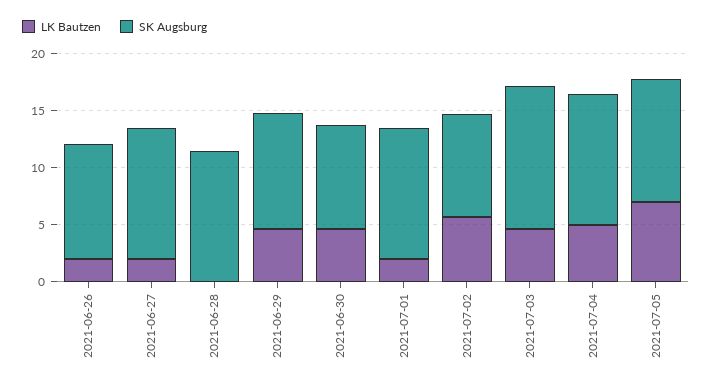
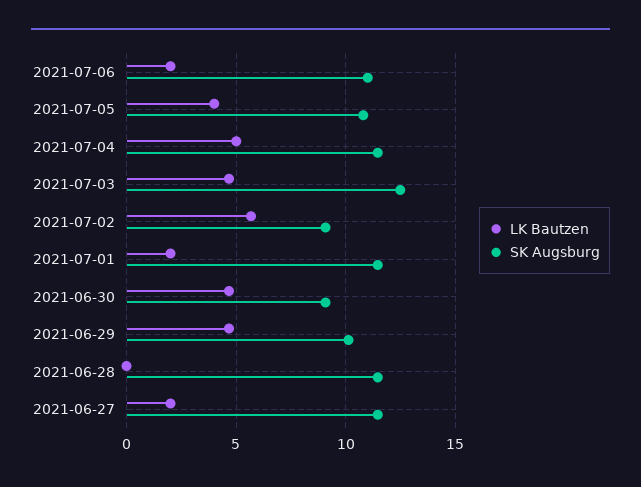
LK Bautzen, 2021-06-26: 2 -> none
SK Augsburg, 2021-06-26: 10 -> none
LK Bautzen, 2021-07-05: 7 -> 4
LK Bautzen, 2021-07-06: none -> 2
SK Augsburg, 2021-07-06: none -> 11

